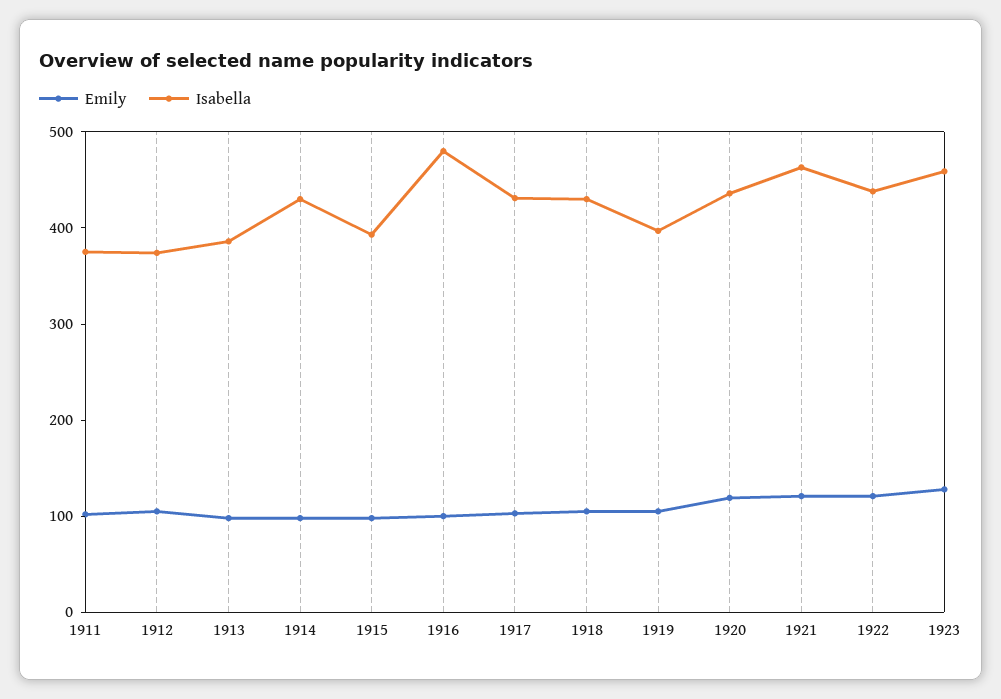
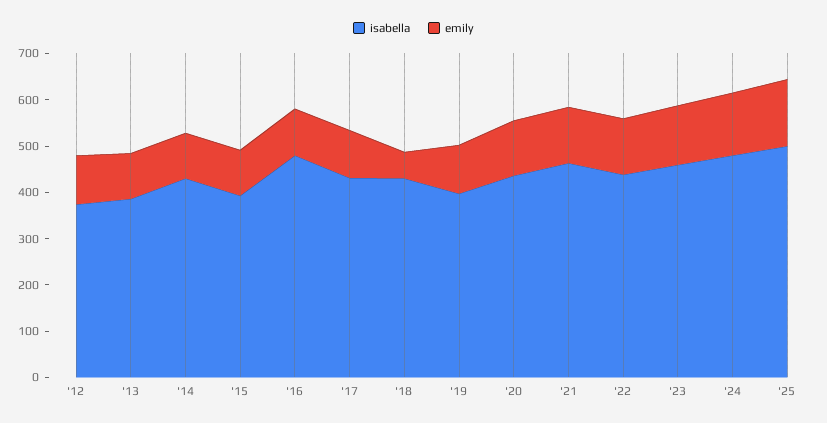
Emily, 1911: 100 -> none
Isabella, 1911: 380 -> none
Emily, 1918: 100 -> 60
Isabella, '24: none -> 480
Emily, '24: none -> 140
Isabella, '25: none -> 500
Emily, '25: none -> 140

